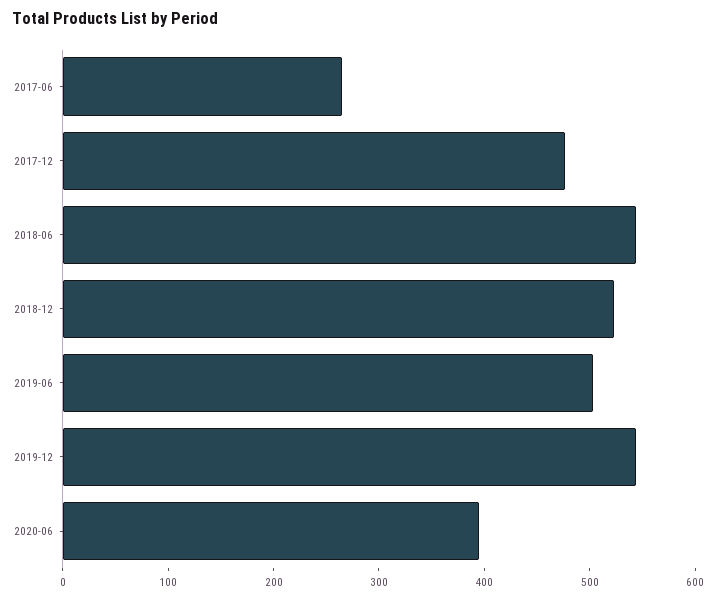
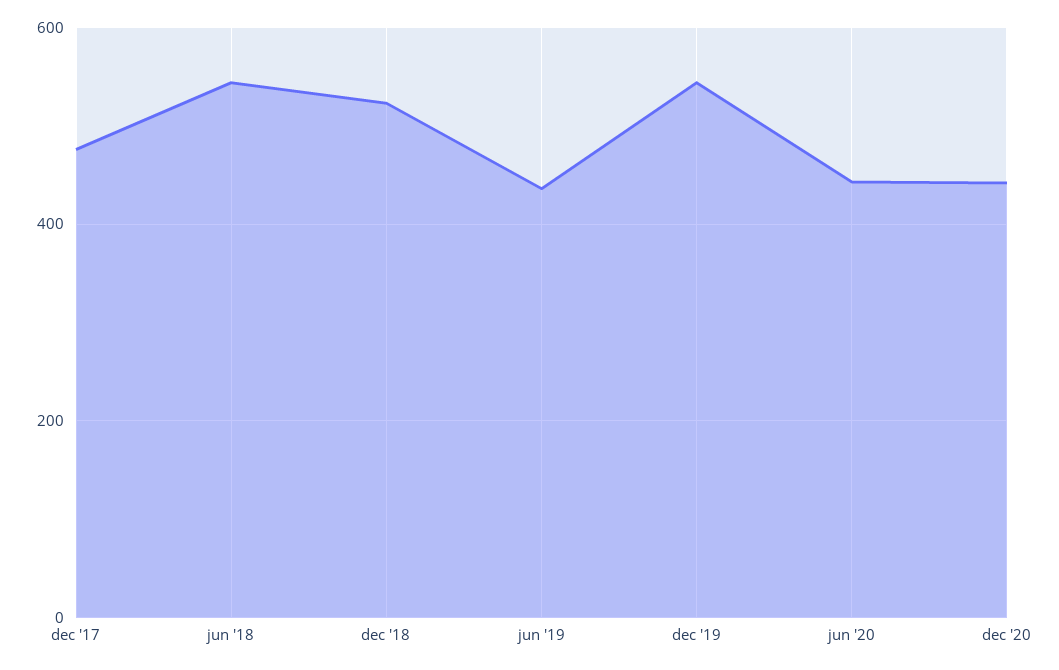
2017-06: 260 -> none
2019-06: 500 -> 440
2020-06: 400 -> 440
dec '20: none -> 440

